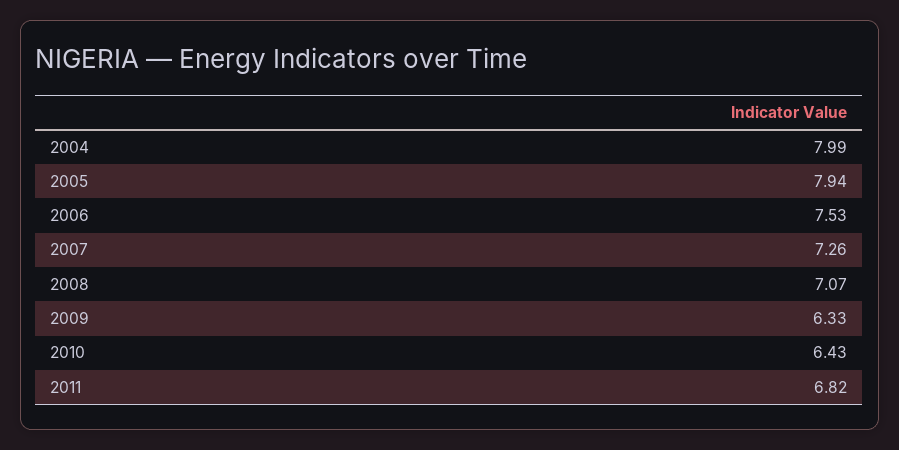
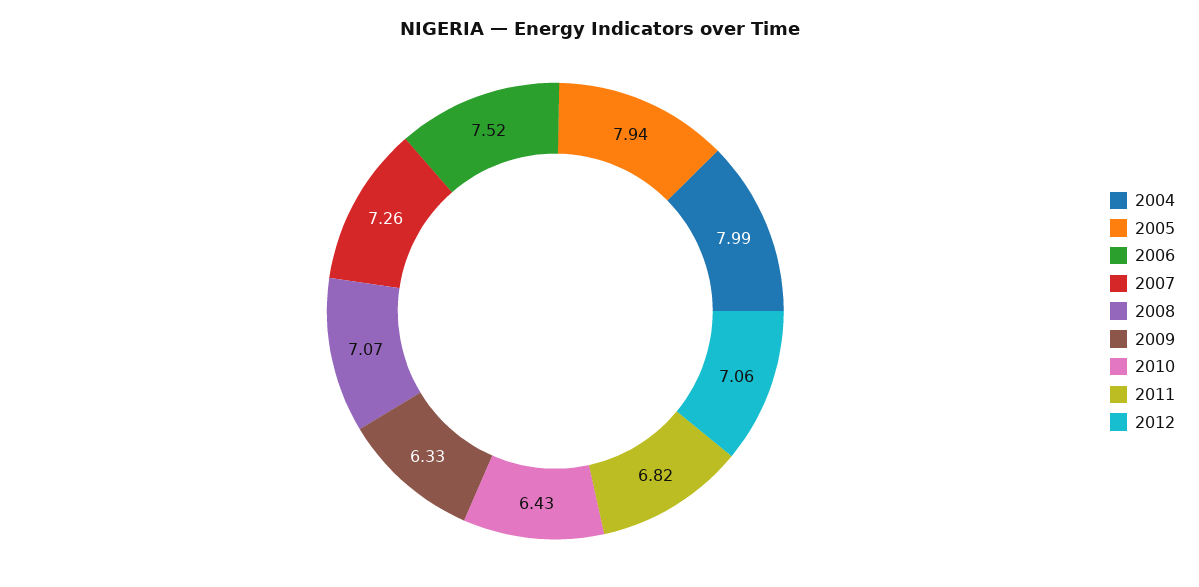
2006: 7.53 -> 7.52
2012: none -> 7.06

